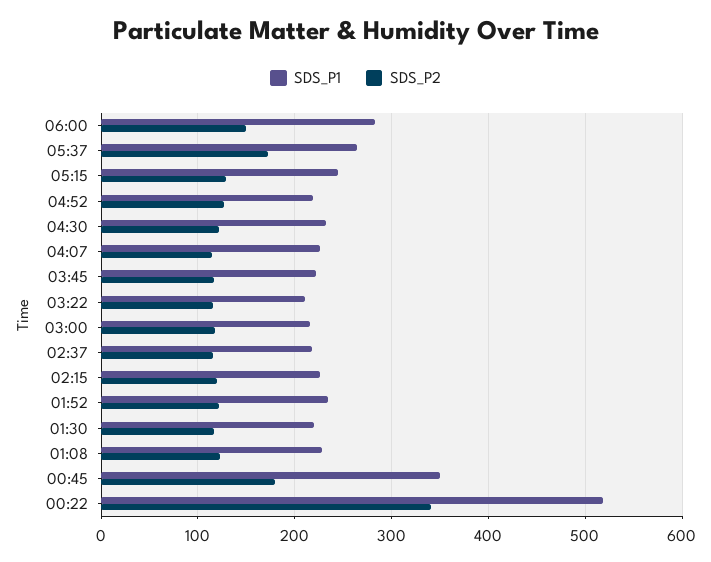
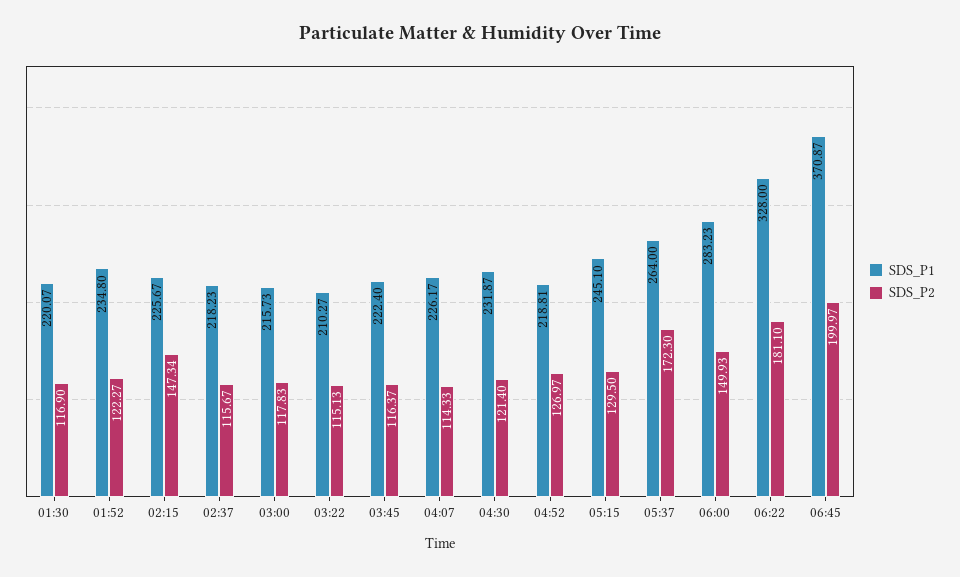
SDS_P2, 02:15: 120 -> 147.34
SDS_P1, 01:08: 230 -> none
SDS_P2, 01:08: 120 -> none
SDS_P1, 00:45: 350 -> none
SDS_P2, 00:45: 180 -> none
SDS_P1, 00:22: 520 -> none
SDS_P2, 00:22: 340 -> none
SDS_P1, 06:22: none -> 328
SDS_P2, 06:22: none -> 181.1
SDS_P1, 06:45: none -> 370.87
SDS_P2, 06:45: none -> 199.97

